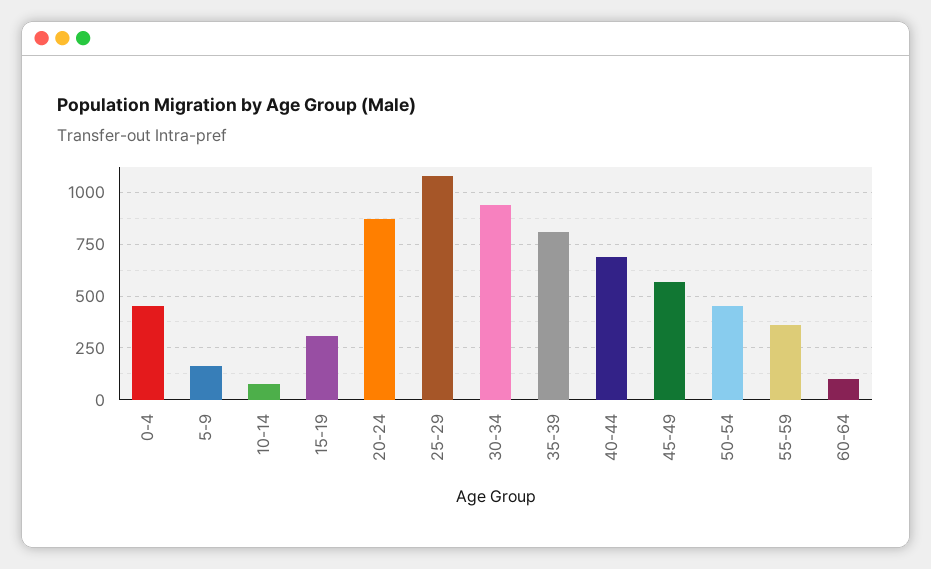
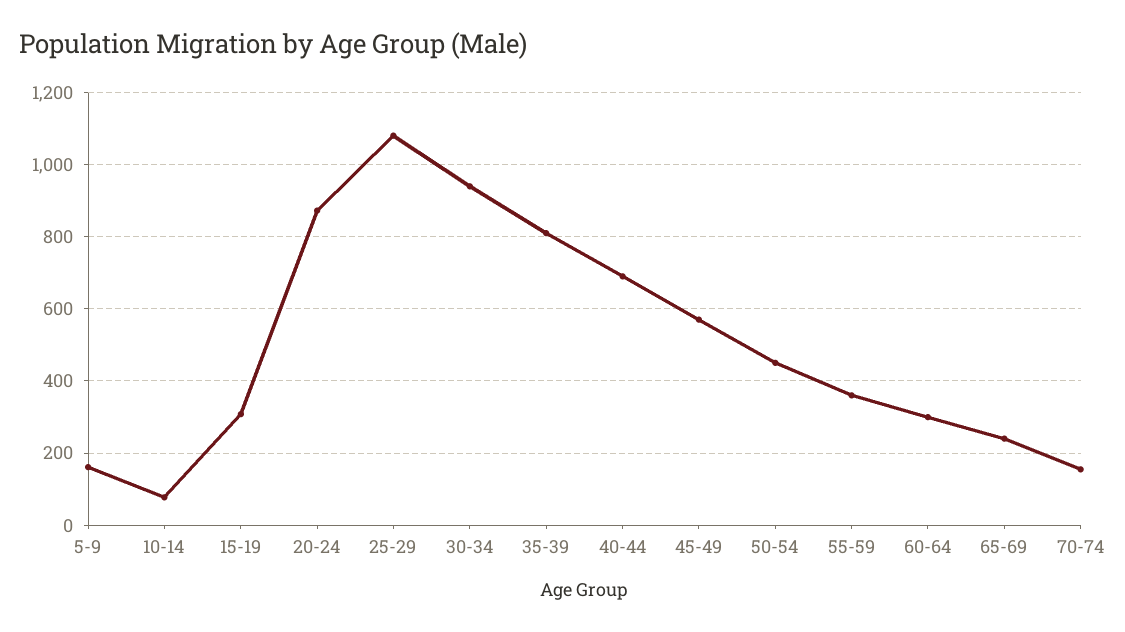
0-4: 450 -> none
60-64: 100 -> 300
65-69: none -> 240
70-74: none -> 160

